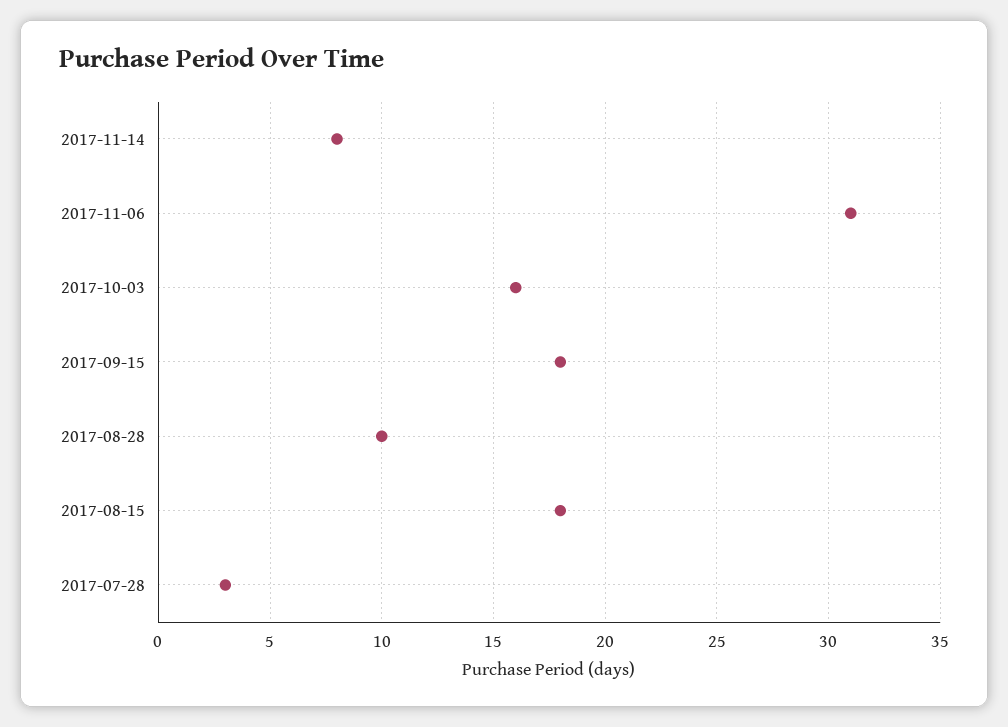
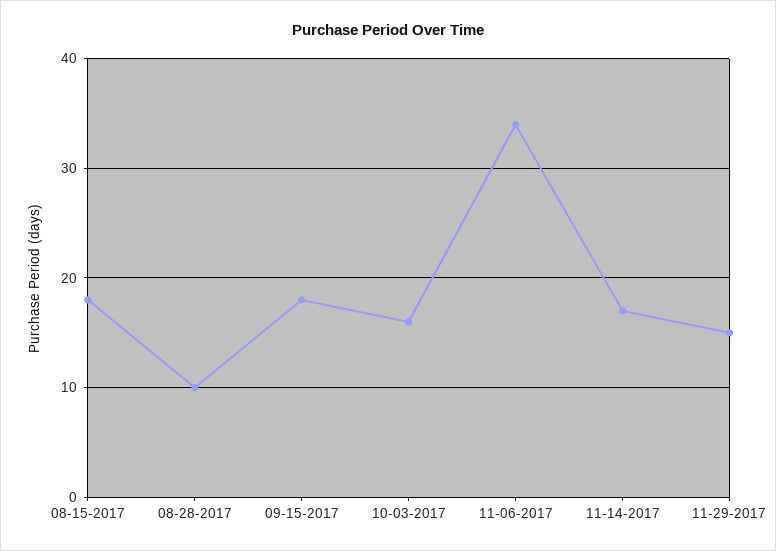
2017-11-14: 8 -> 17
2017-11-06: 31 -> 34
2017-07-28: 3 -> none
11-29-2017: none -> 15

